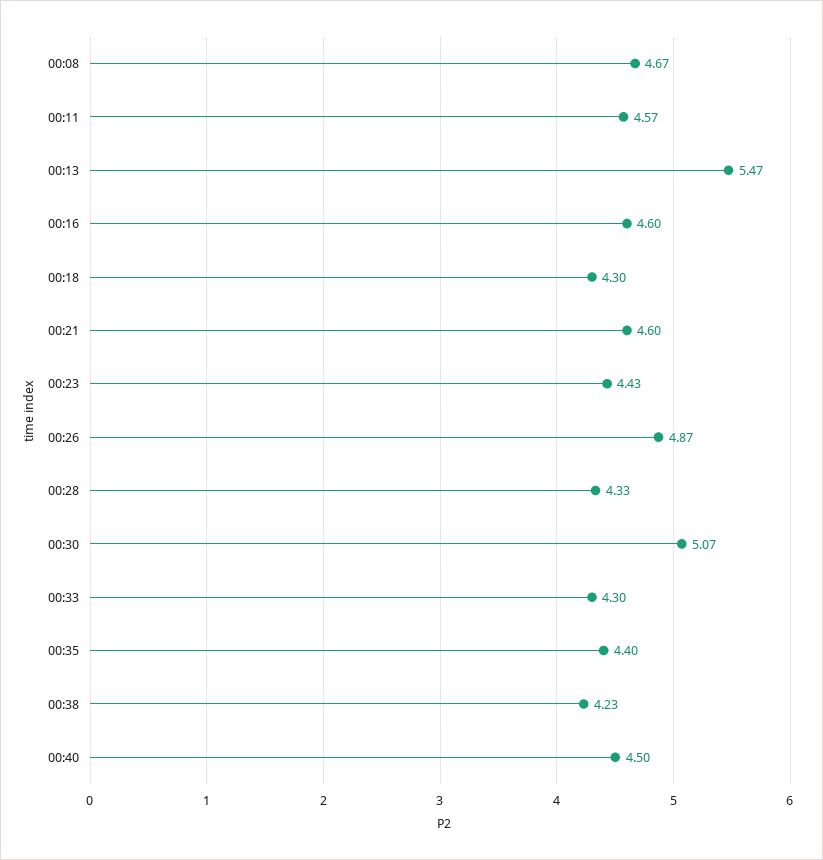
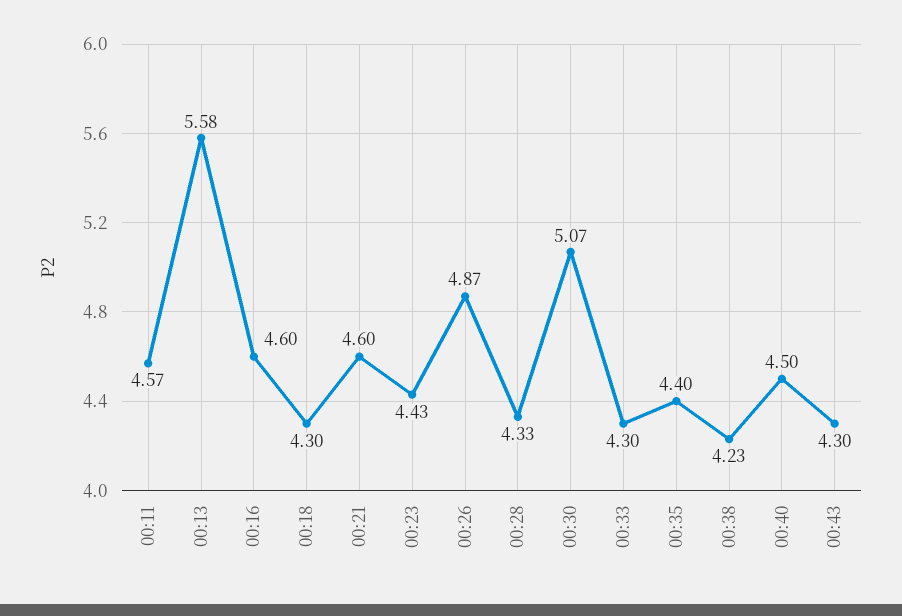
00:08: 4.67 -> none
00:13: 5.47 -> 5.58
00:43: none -> 4.3

